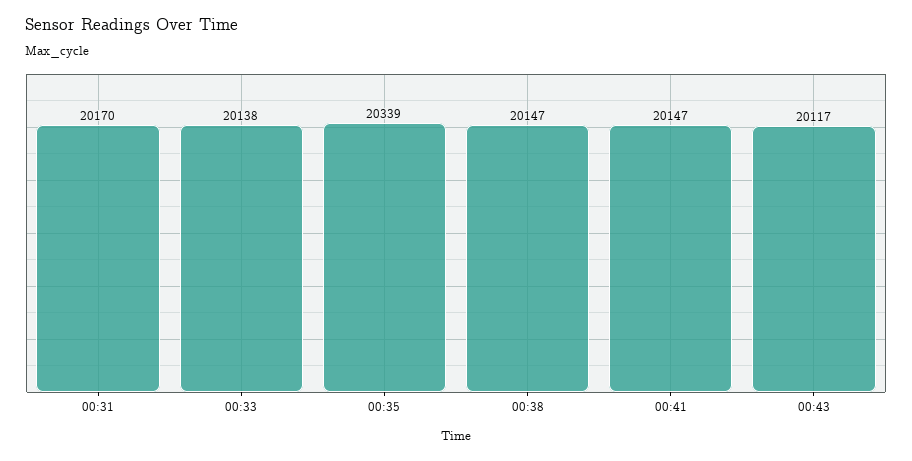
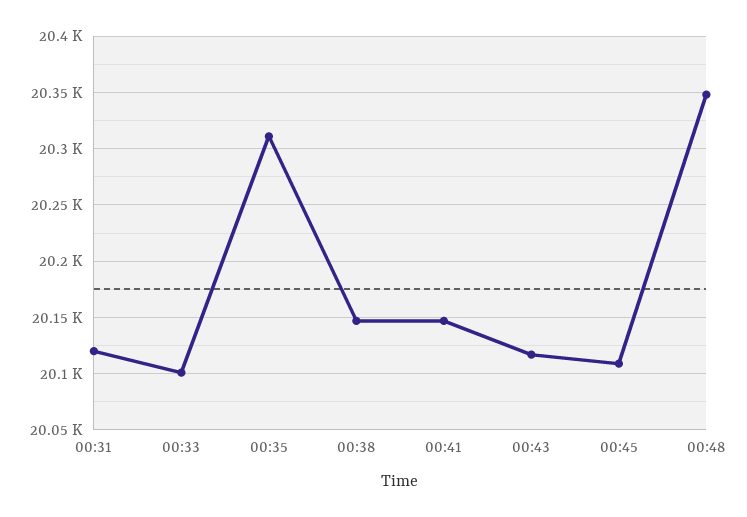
00:31: 20170 -> 20120
00:33: 20138 -> 20100
00:35: 20339 -> 20310
00:45: none -> 20110
00:48: none -> 20350

